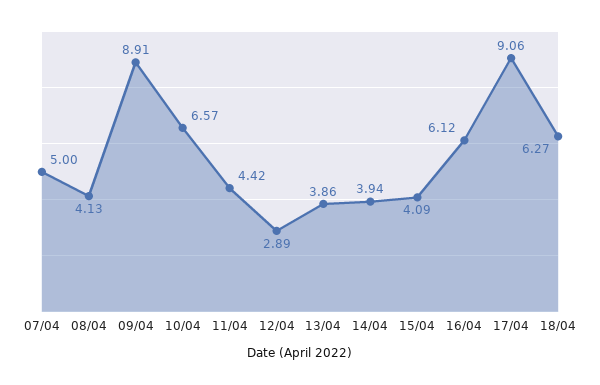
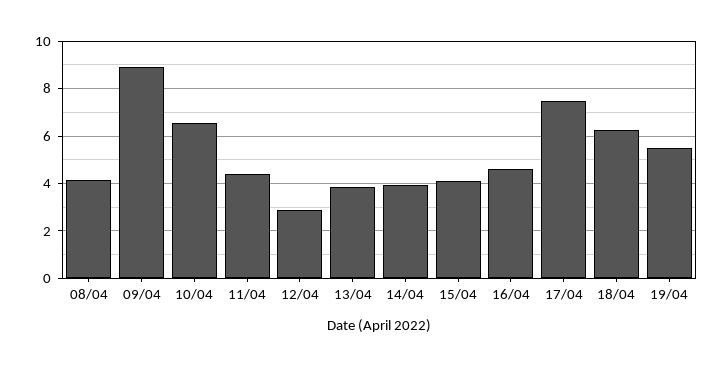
07/04: 5 -> none
16/04: 6.12 -> 4.5
17/04: 9.06 -> 7.5
19/04: none -> 5.5

